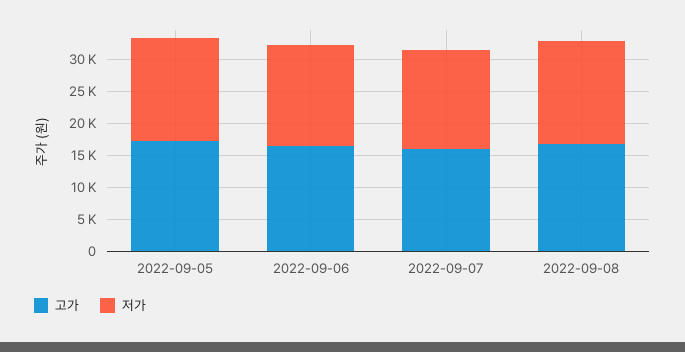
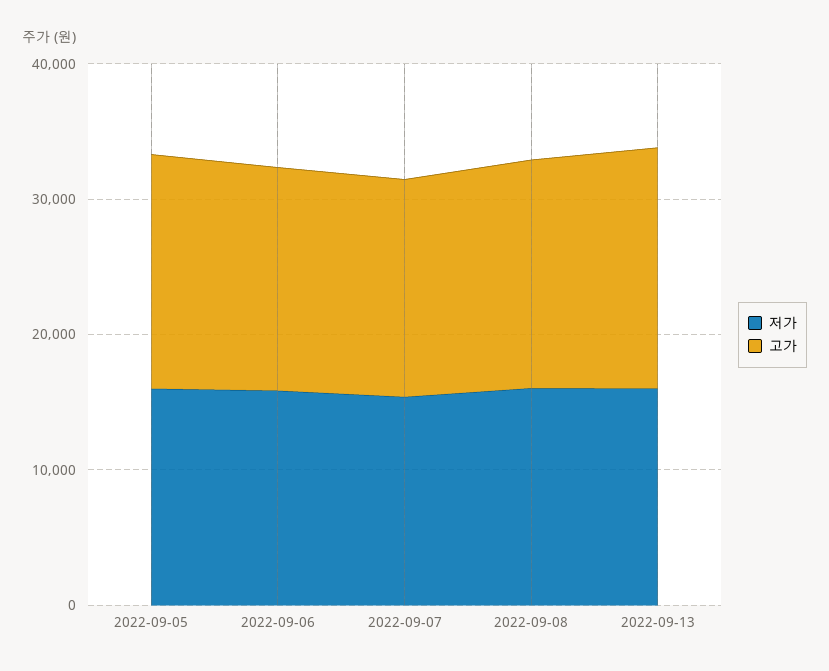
저가, 2022-09-13: none -> 16000
고가, 2022-09-13: none -> 18000

